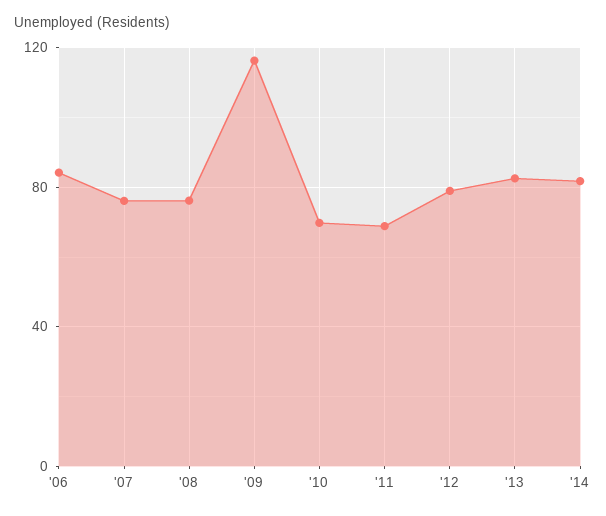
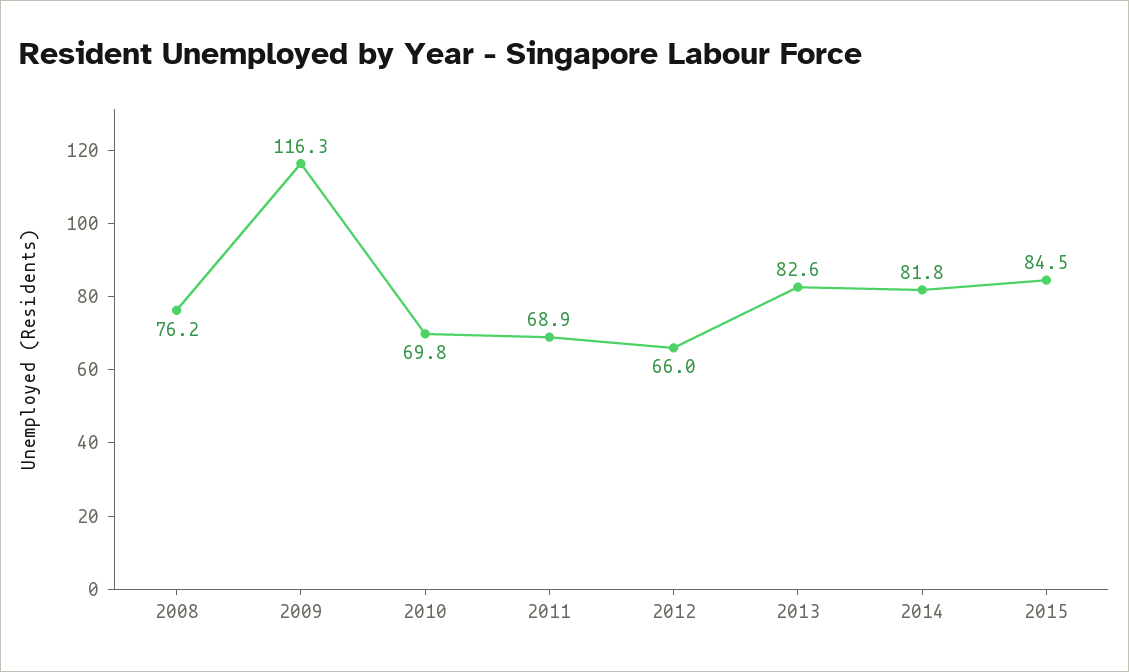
'06: 85 -> none
'07: 75 -> none
'12: 80 -> 66
2015: none -> 84.5

